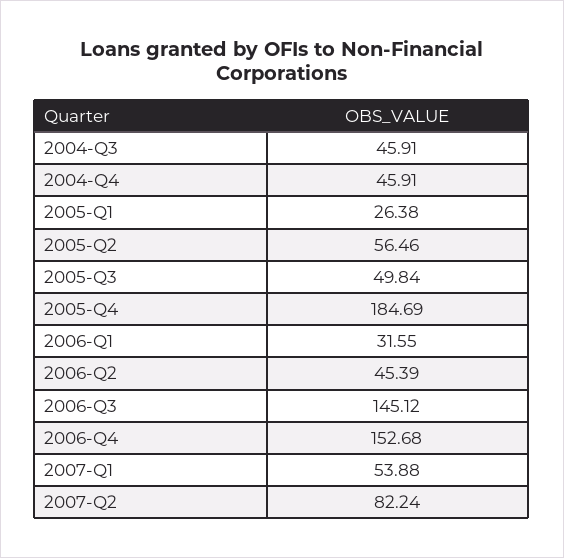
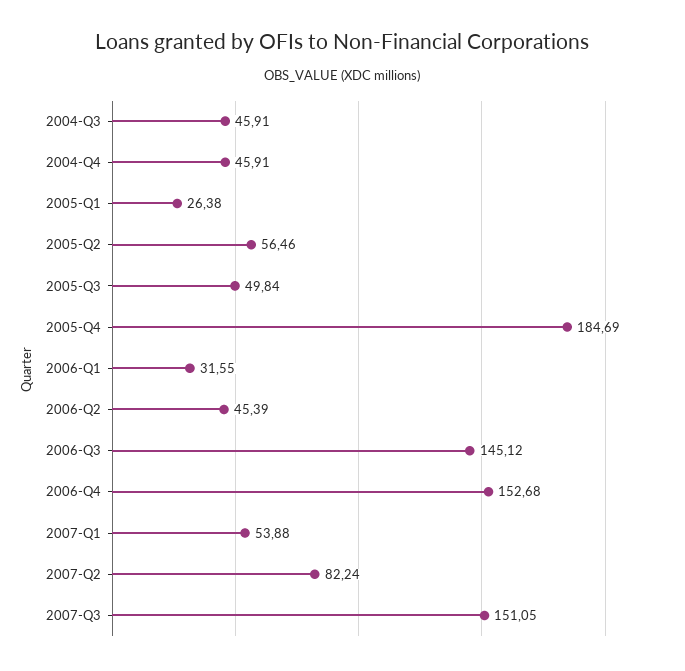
2007-Q3: none -> 151.05

